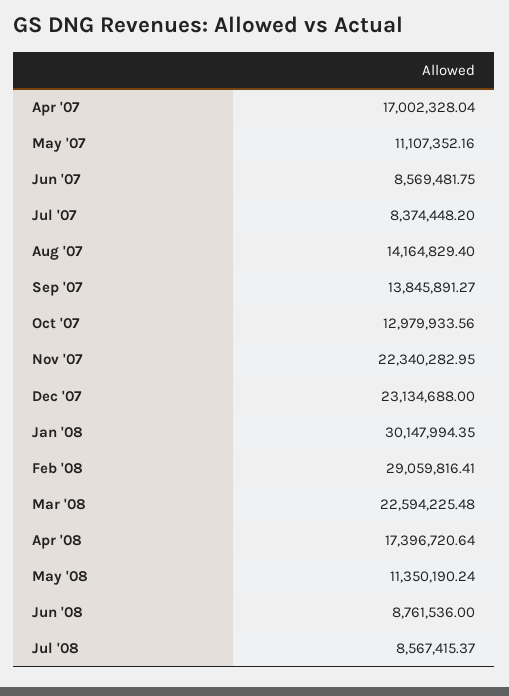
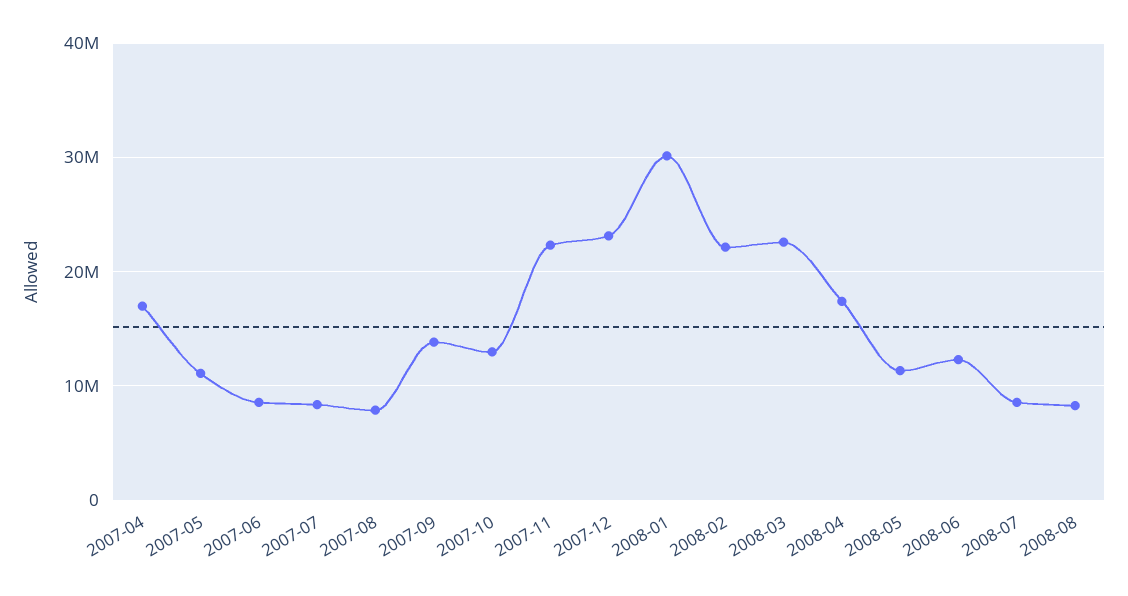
Aug '07: 14164829.4 -> 8000000
Feb '08: 29059816.41 -> 22000000
Jun '08: 8761536 -> 12000000
2008-08: none -> 8000000

